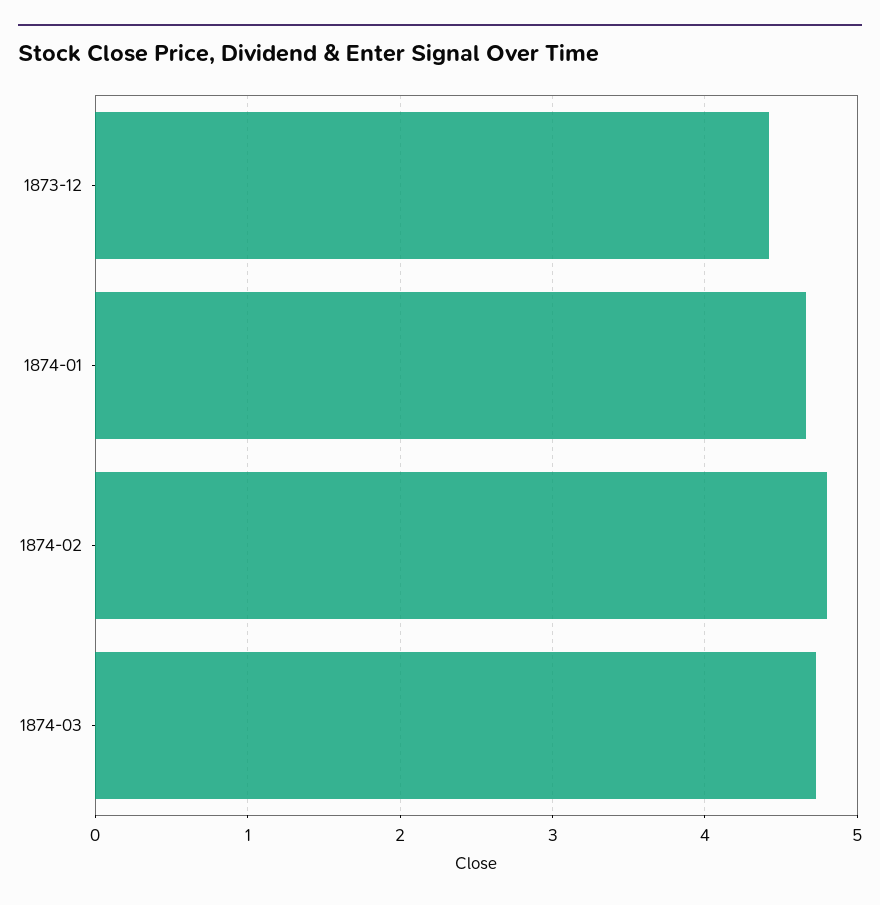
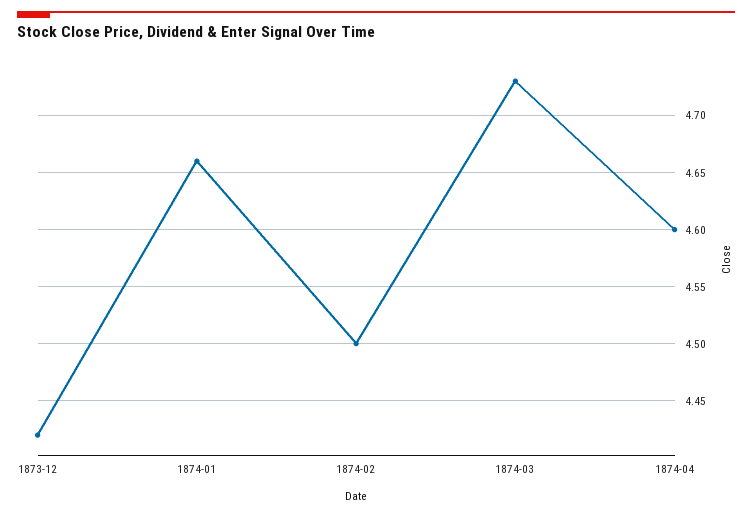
1874-02: 4.8 -> 4.5
1874-04: none -> 4.6

